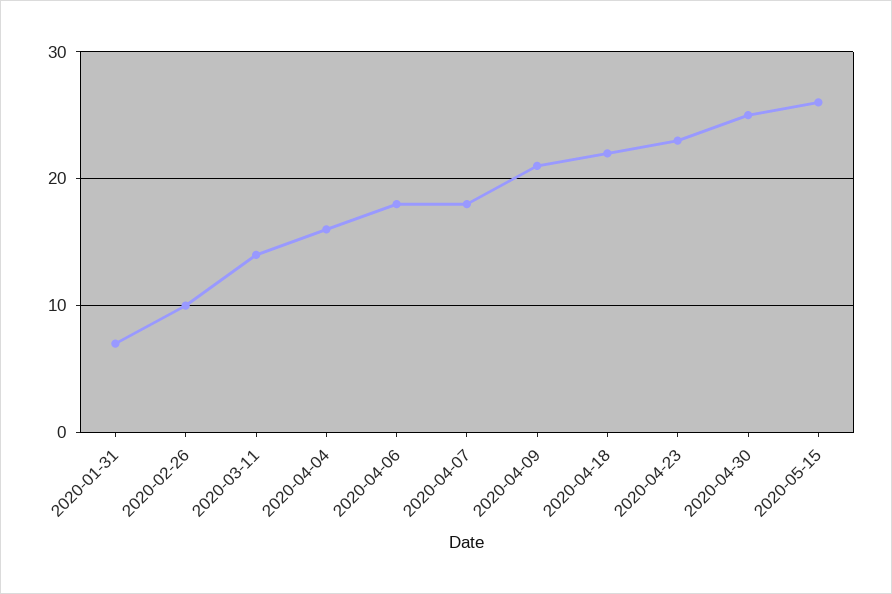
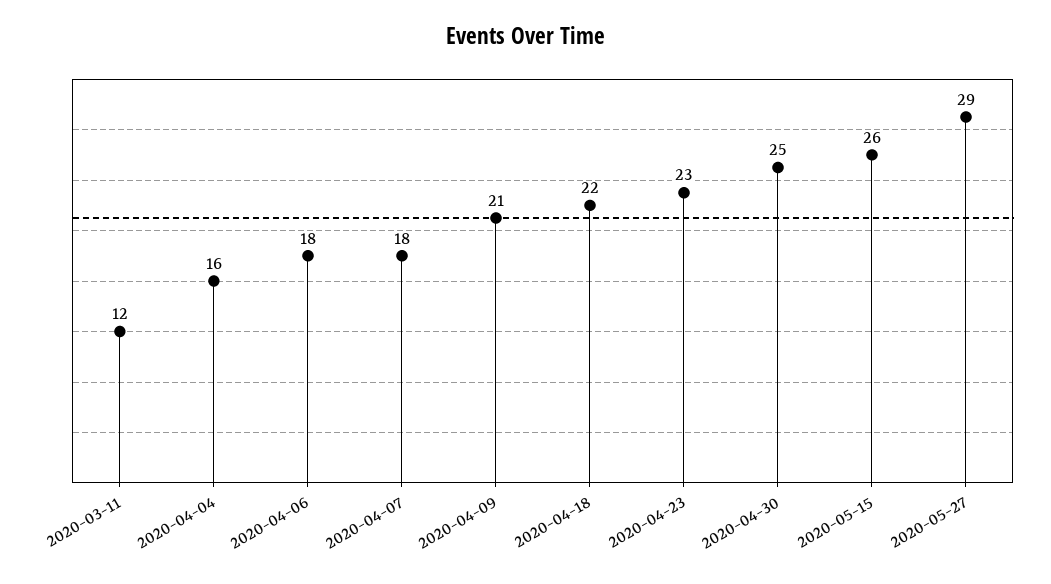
2020-01-31: 7 -> none
2020-02-26: 10 -> none
2020-03-11: 14 -> 12
2020-05-27: none -> 29

